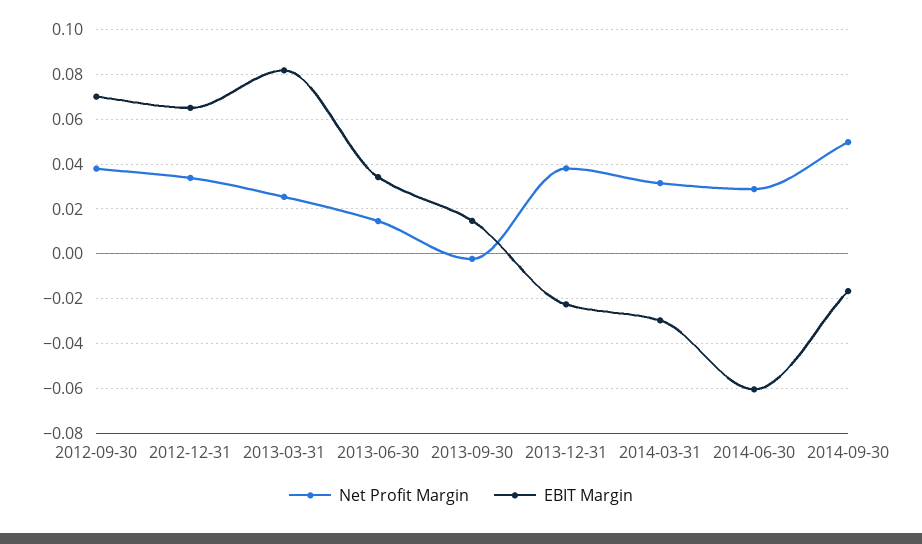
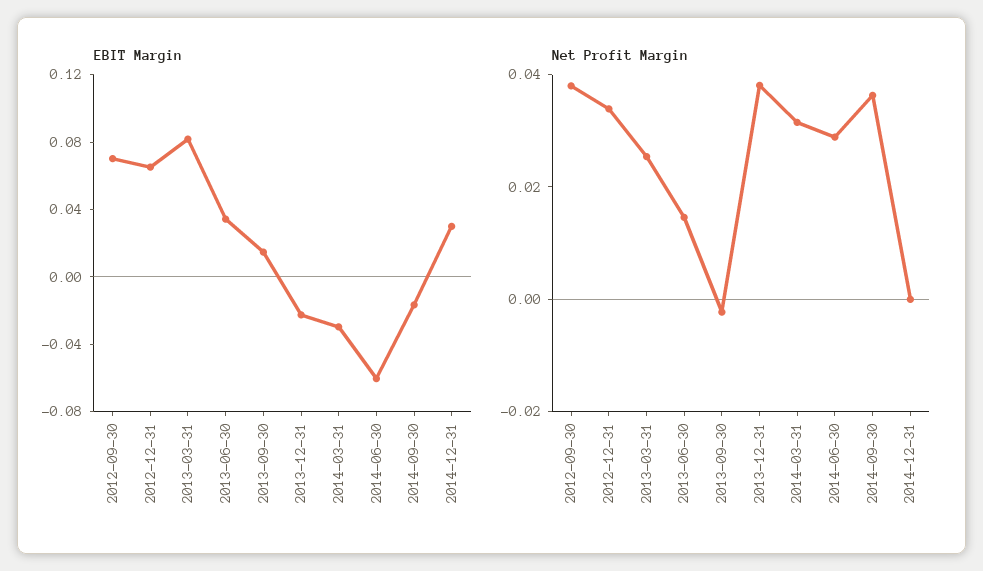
Net Profit Margin, 2014-09-30: 0.05 -> 0.035
EBIT Margin, 2014-12-31: none -> 0.03
Net Profit Margin, 2014-12-31: none -> 0

